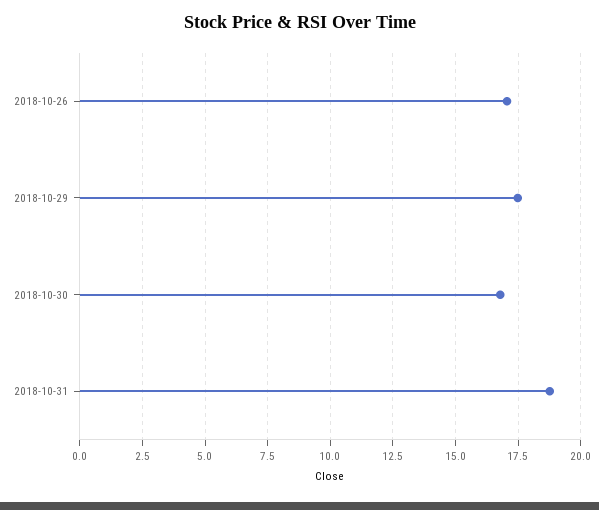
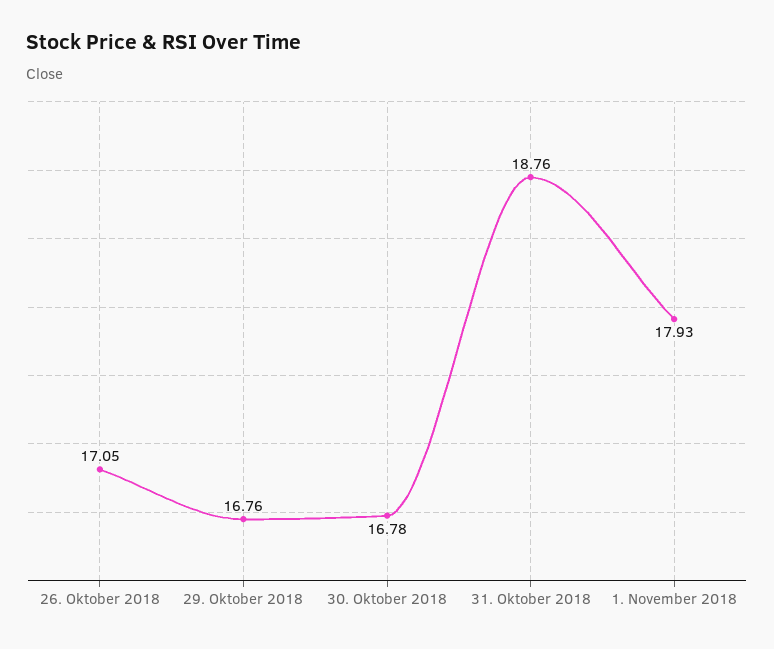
2018-10-29: 17.5 -> 16.76
1. November 2018: none -> 17.93

